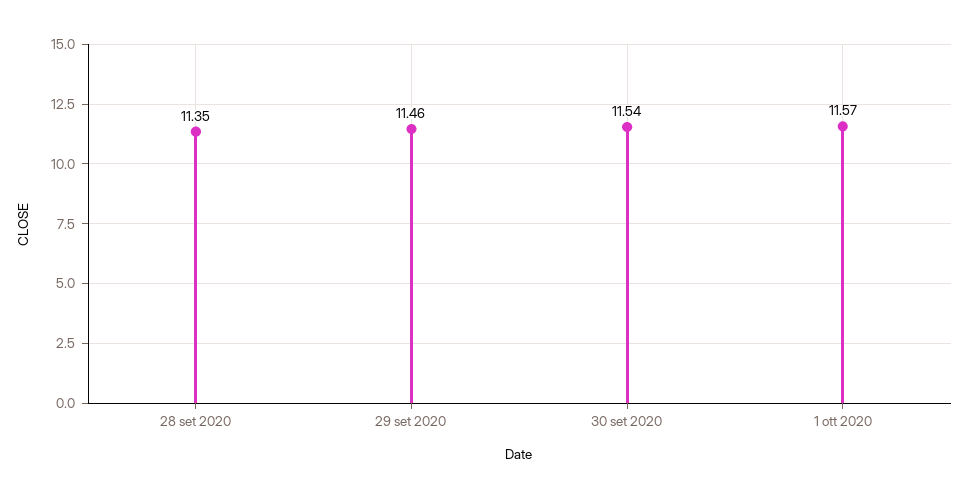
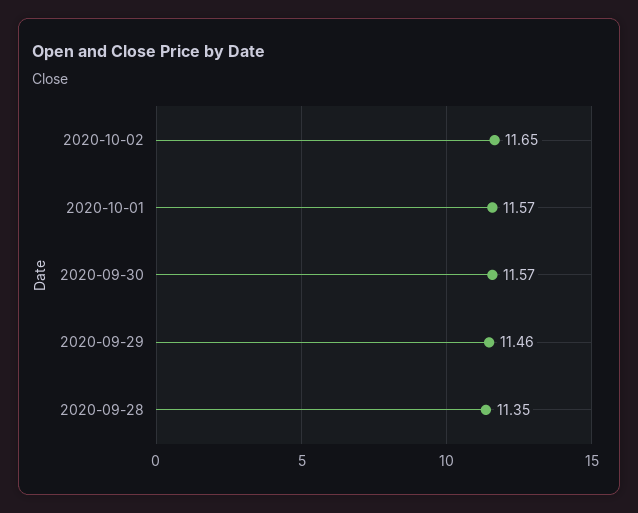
30 set 2020: 11.54 -> 11.57
2020-10-02: none -> 11.65

